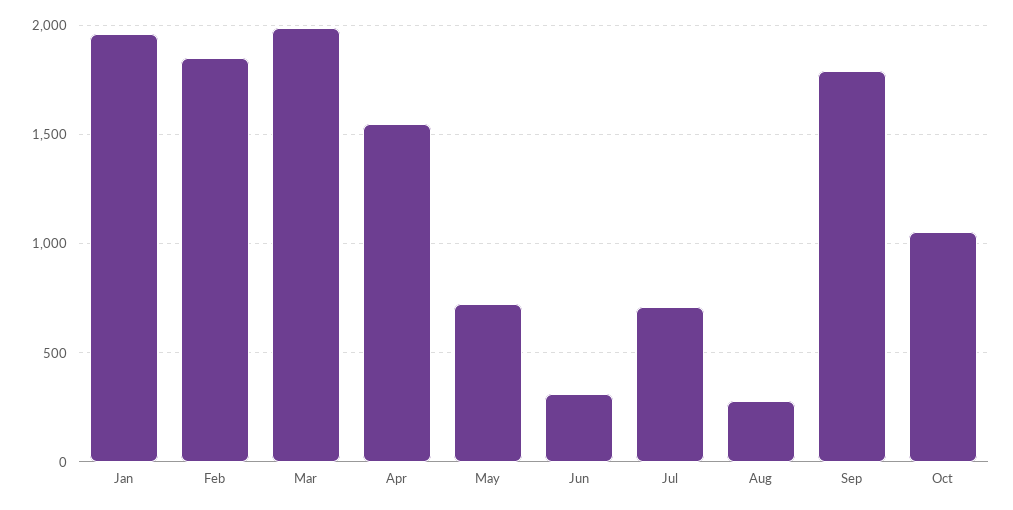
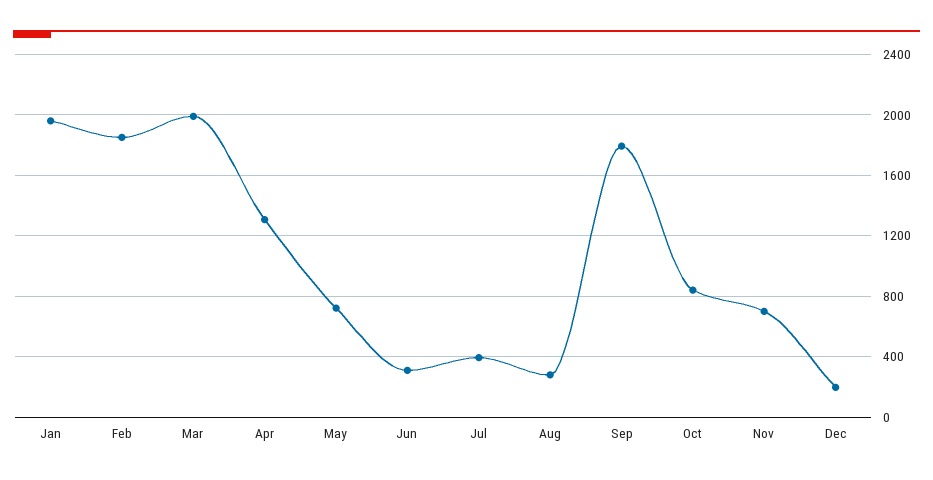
Apr: 1550 -> 1300
Jul: 700 -> 400
Oct: 1050 -> 850
Nov: none -> 700
Dec: none -> 200

